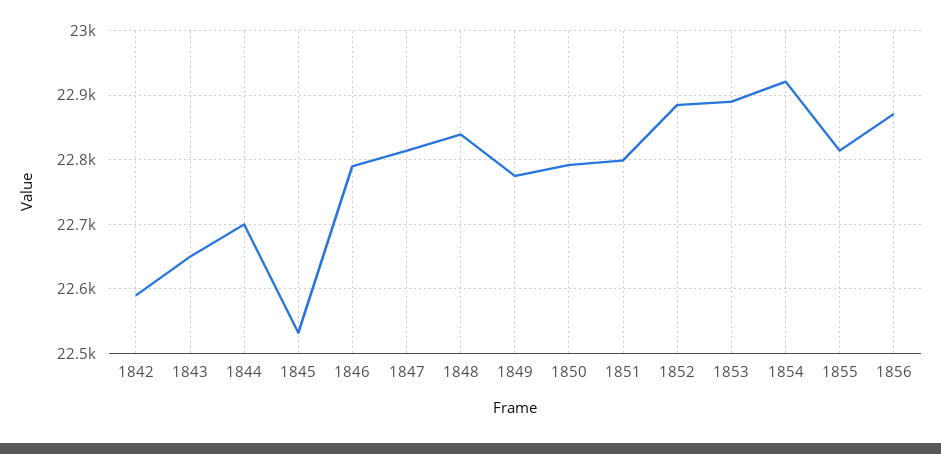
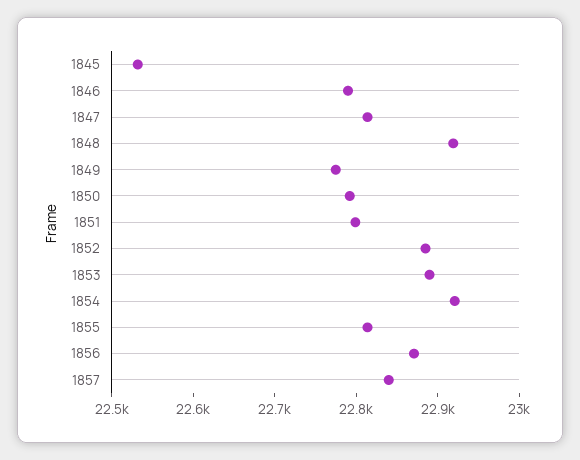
1842: 22590 -> none
1843: 22650 -> none
1844: 22700 -> none
1848: 22840 -> 22920
1857: none -> 22840

